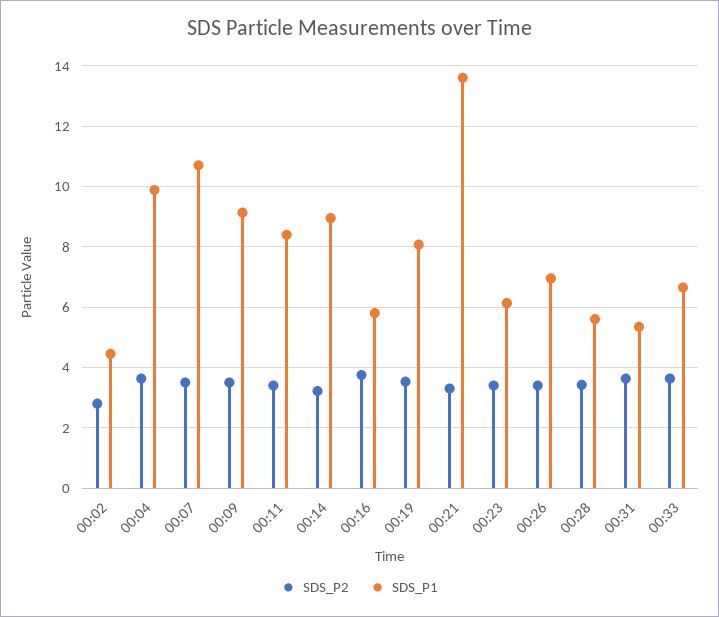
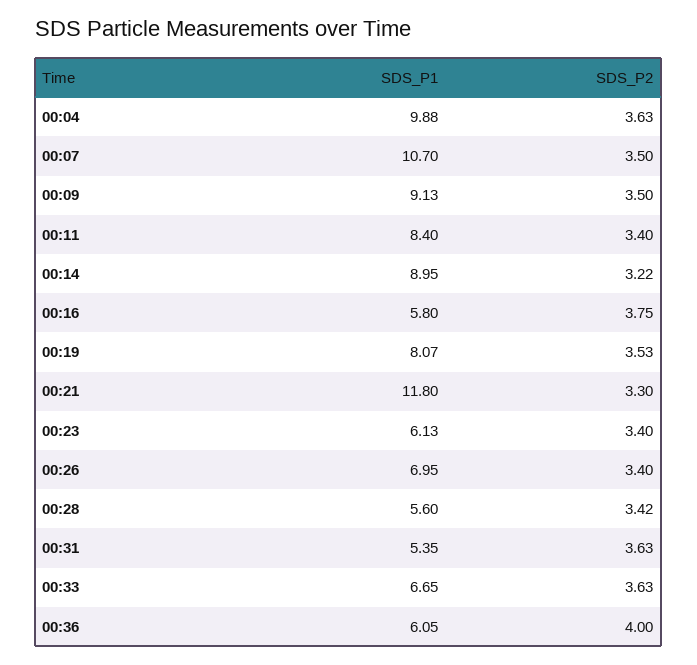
SDS_P2, 00:02: 2.8 -> none
SDS_P1, 00:02: 4.4 -> none
SDS_P1, 00:21: 13.6 -> 11.8
SDS_P1, 00:36: none -> 6.05
SDS_P2, 00:36: none -> 4

